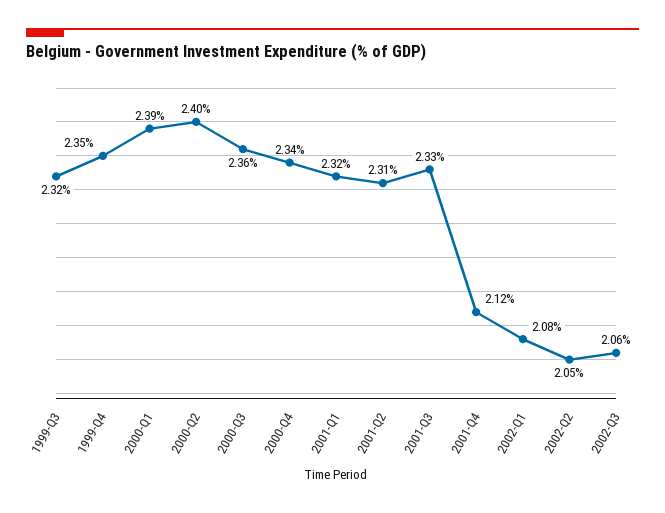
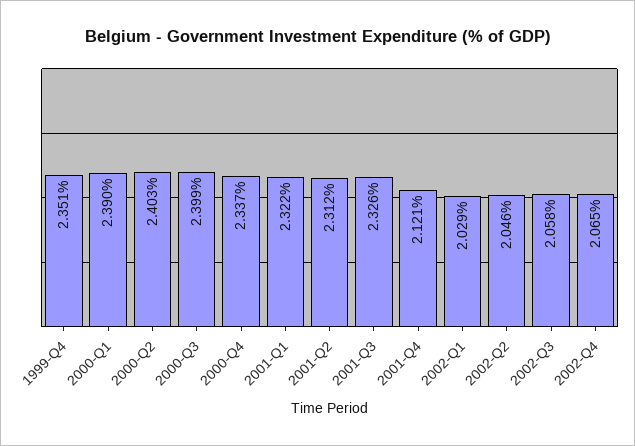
1999-Q3: 2.32 -> none
2000-Q3: 2.36 -> 2.399
2002-Q1: 2.08 -> 2.029
2002-Q4: none -> 2.065

